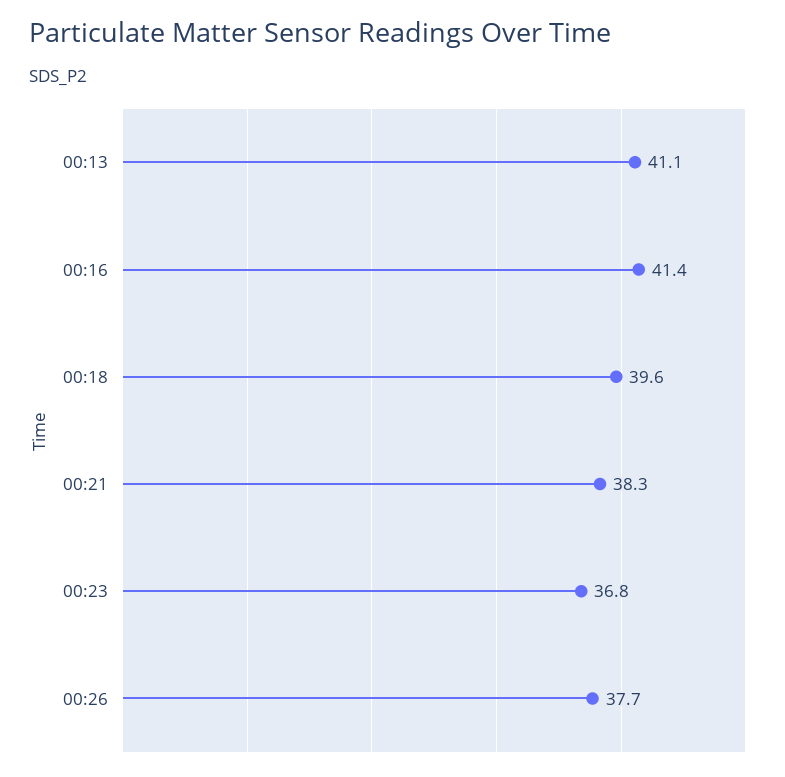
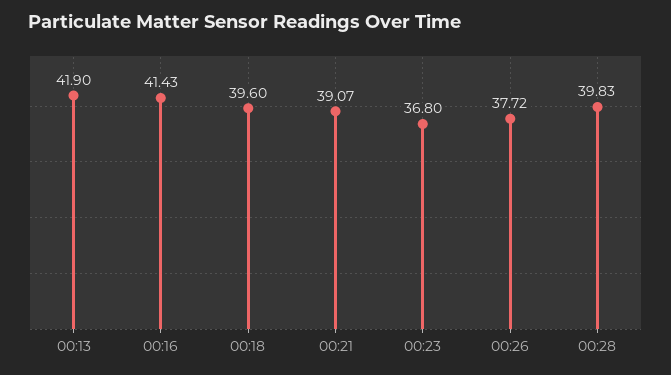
00:13: 41.1 -> 41.9
00:21: 38.3 -> 39.07
00:28: none -> 39.83

